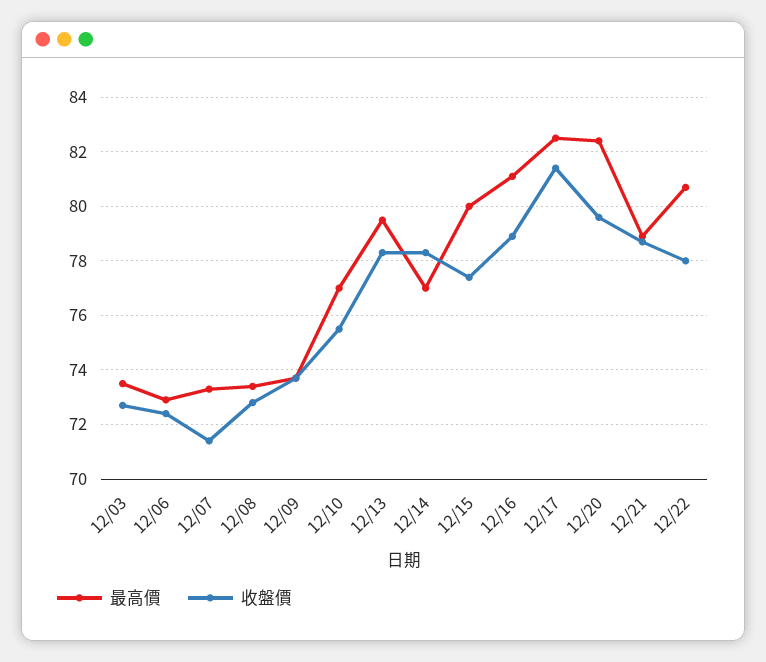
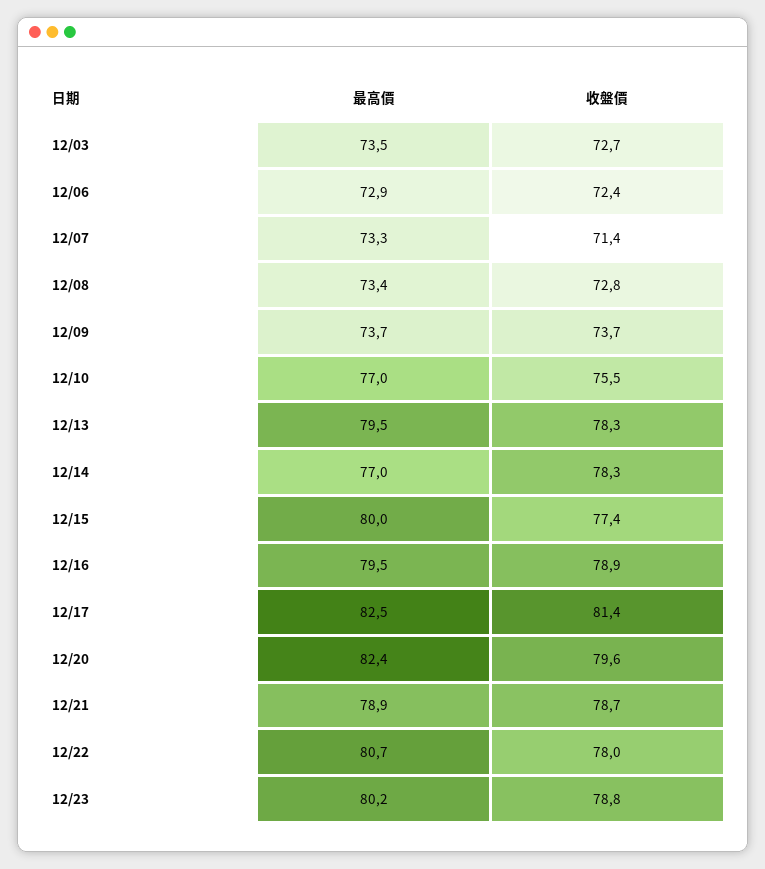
最高價, 12/16: 81 -> 79.5
最高價, 12/23: none -> 80.2
收盤價, 12/23: none -> 78.8

